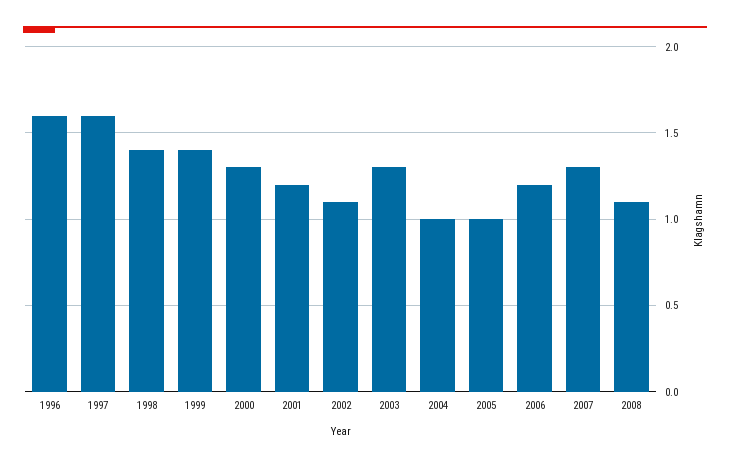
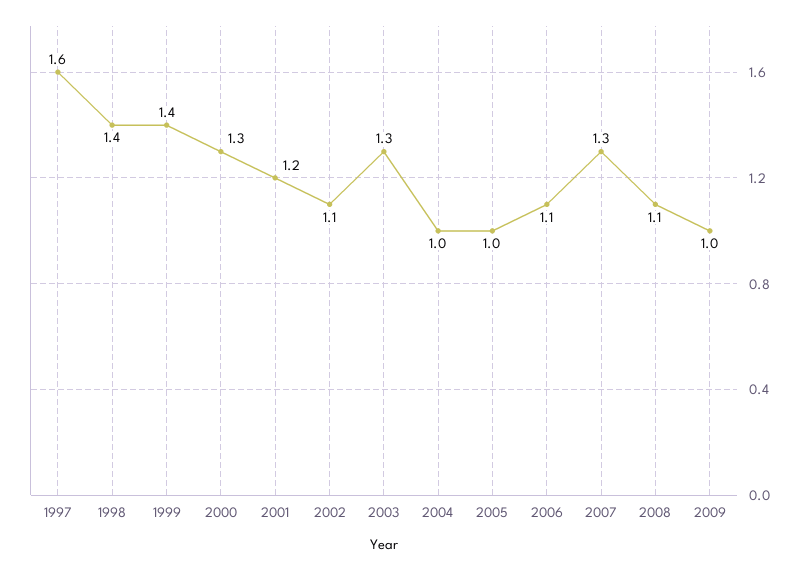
1996: 1.6 -> none
2006: 1.2 -> 1.1
2009: none -> 1

